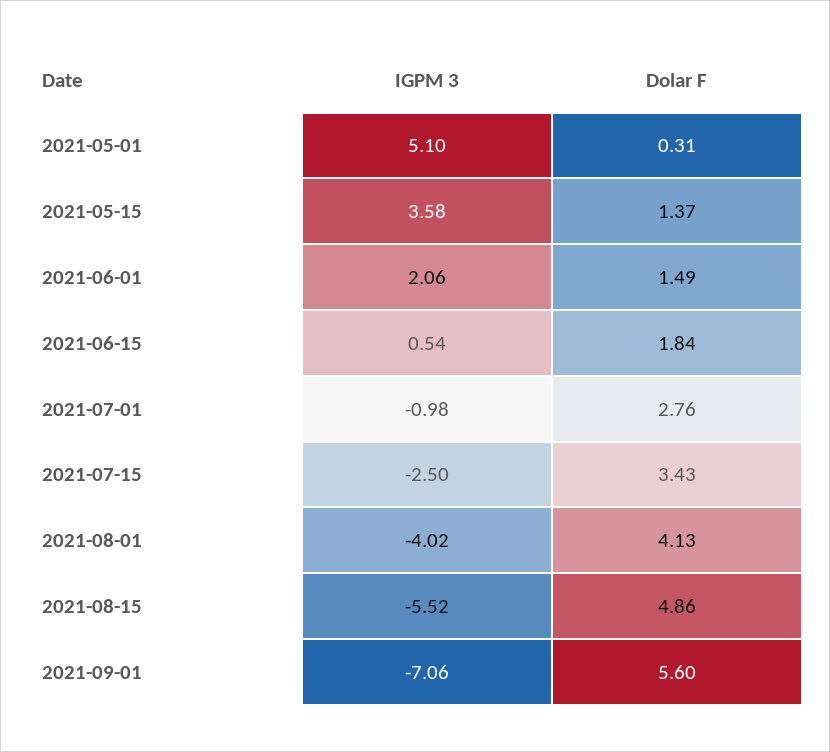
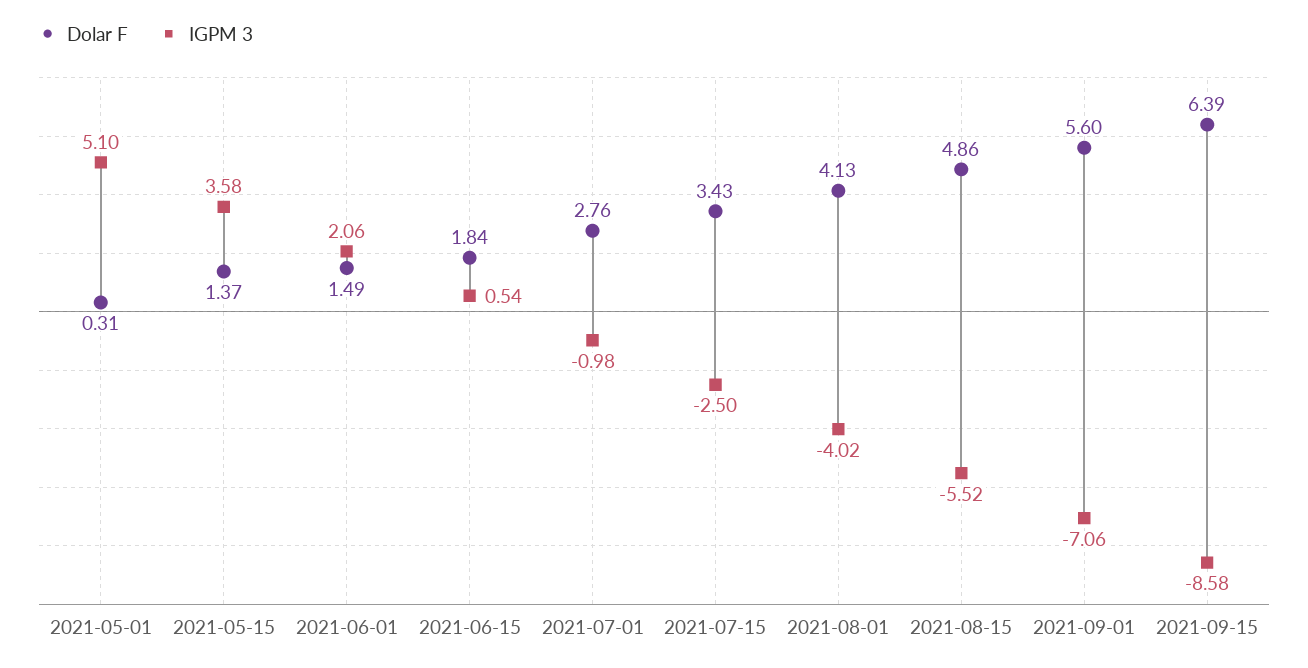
Dolar F, 2021-09-15: none -> 6.39
IGPM 3, 2021-09-15: none -> -8.58

